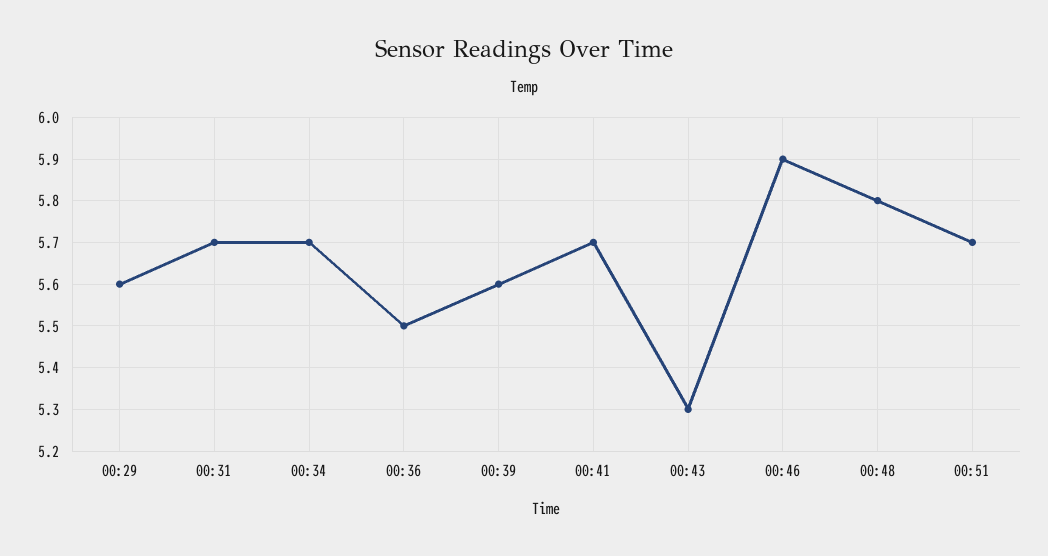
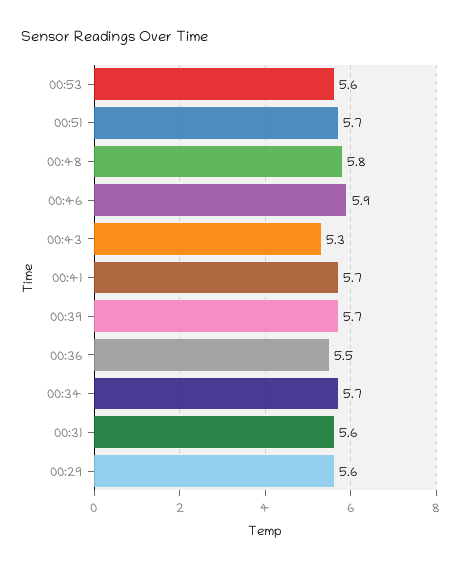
00:31: 5.7 -> 5.6
00:39: 5.6 -> 5.7
00:53: none -> 5.6

